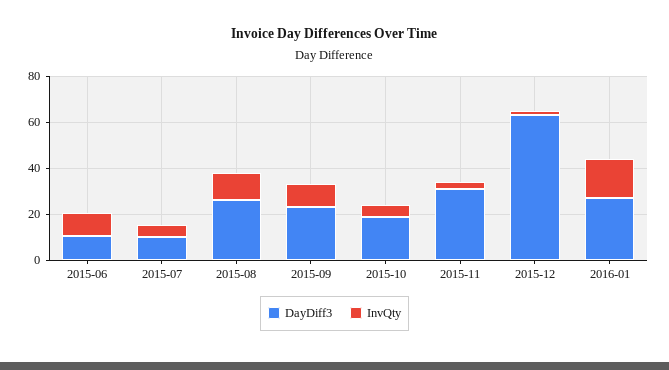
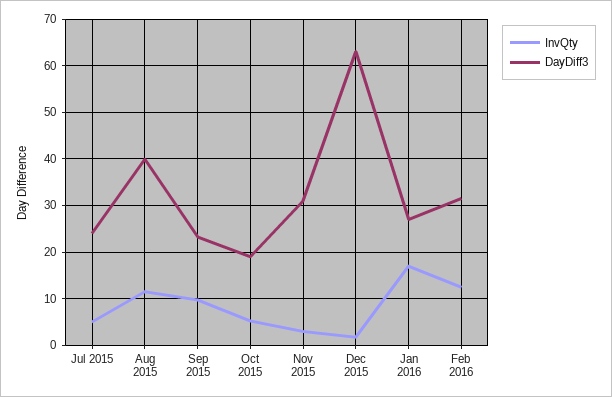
DayDiff3, 2015-06: 10 -> none
InvQty, 2015-06: 10 -> none
DayDiff3, 2015-07: 10 -> 24
DayDiff3, 2015-08: 25 -> 40
InvQty, Feb 2016: none -> 12
DayDiff3, Feb 2016: none -> 32

